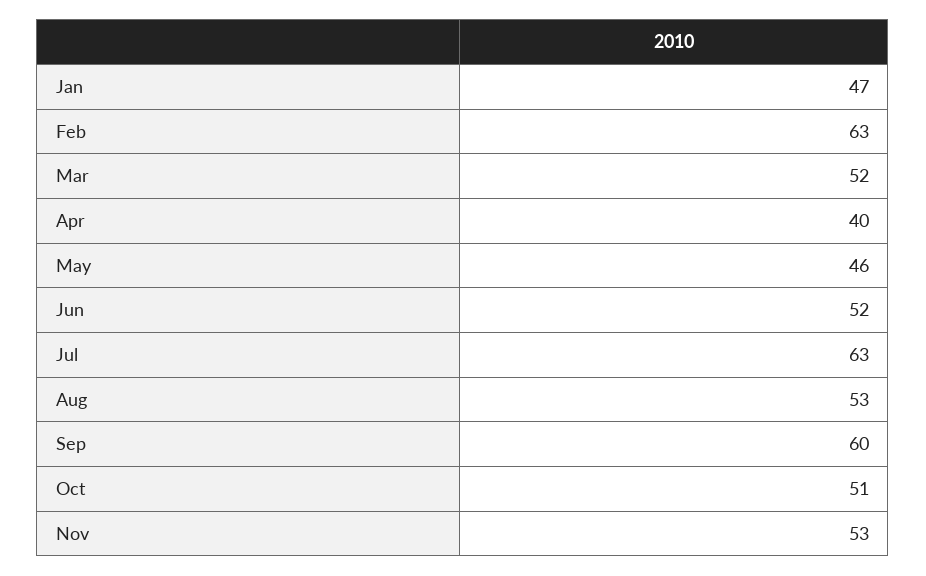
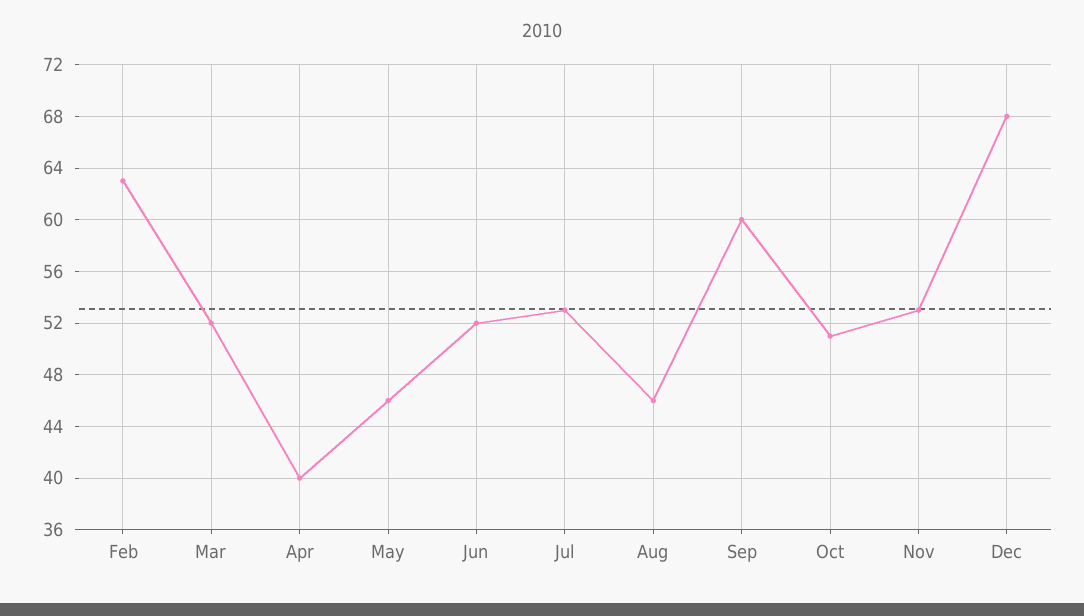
Jan: 47 -> none
Jul: 63 -> 53
Aug: 53 -> 46
Dec: none -> 68

